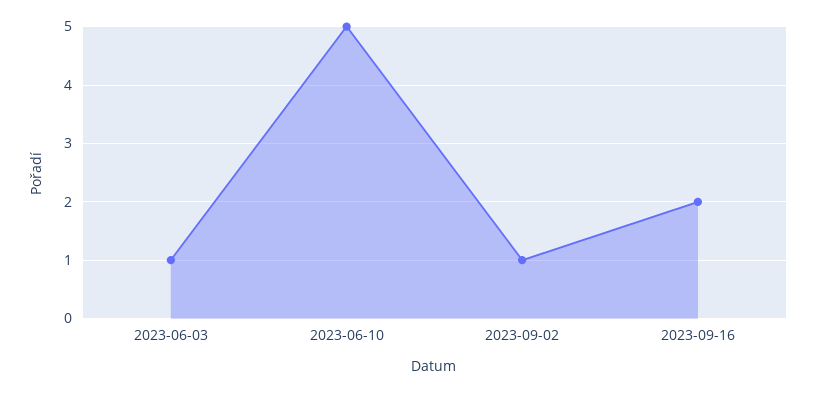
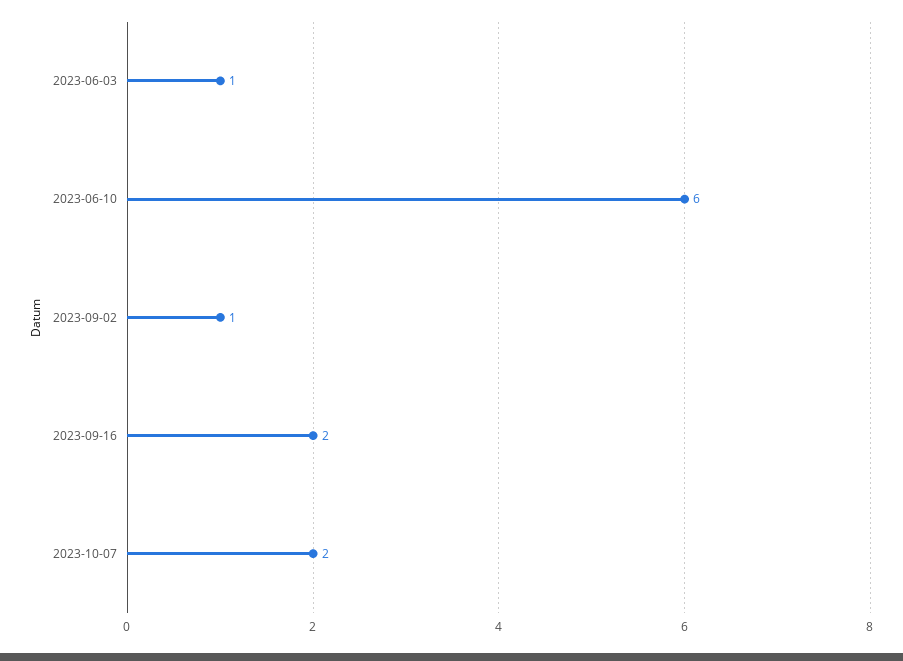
2023-06-10: 5 -> 6
2023-10-07: none -> 2

